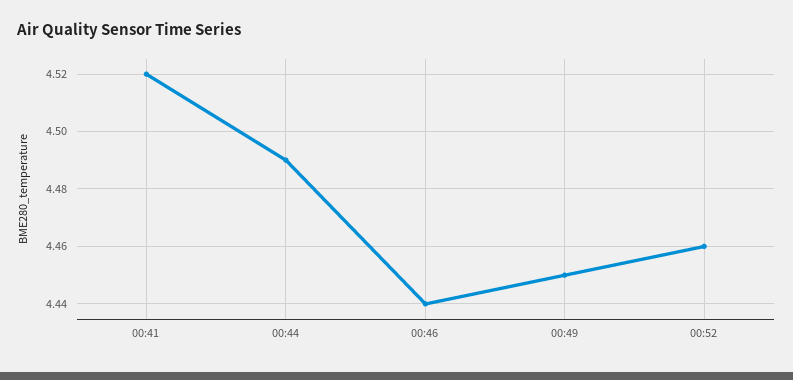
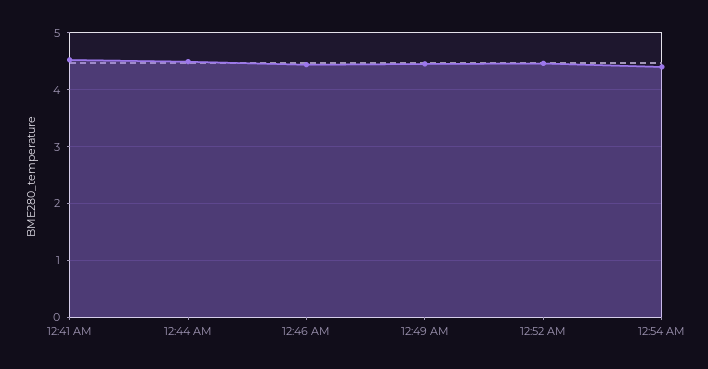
12:54 AM: none -> 4.4

